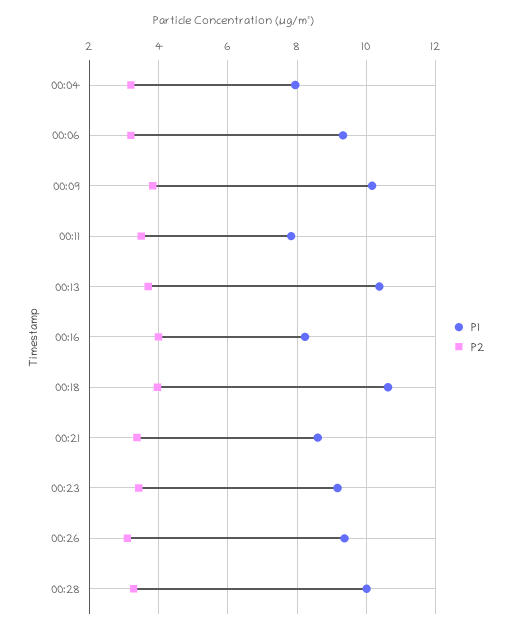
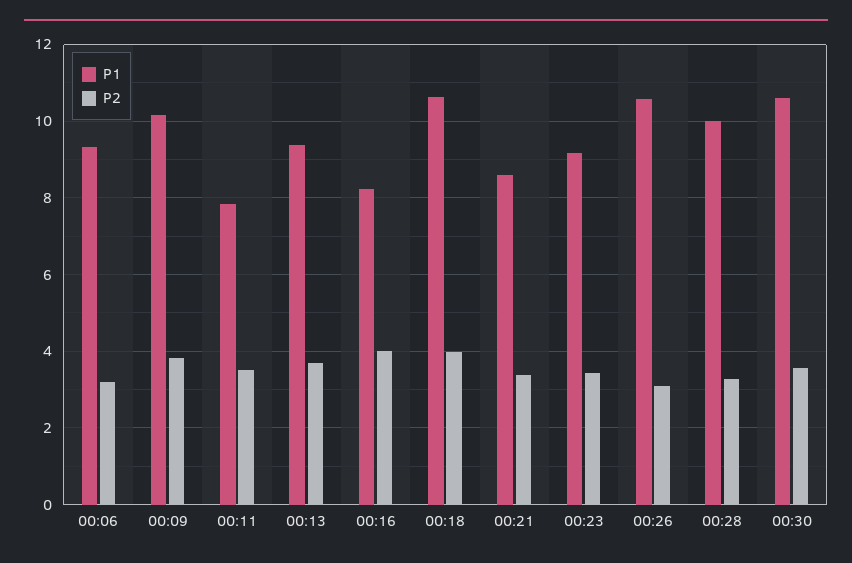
P1, 00:04: 8 -> none
P2, 00:04: 3.2 -> none
P1, 00:13: 10.4 -> 9.4
P1, 00:26: 9.4 -> 10.6
P1, 00:30: none -> 10.6
P2, 00:30: none -> 3.6

